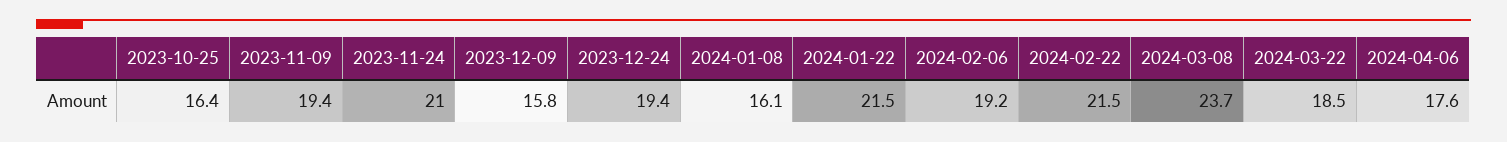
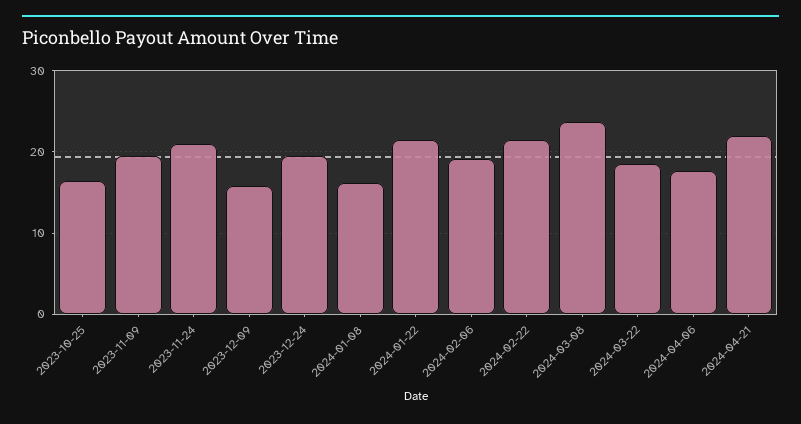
2024-04-21: none -> 22

